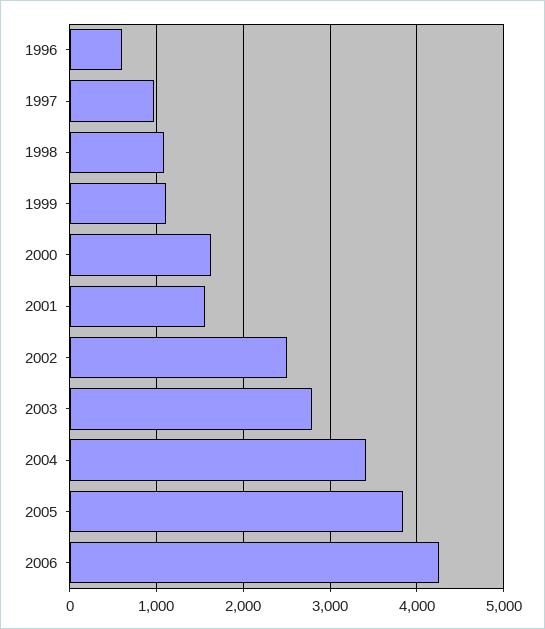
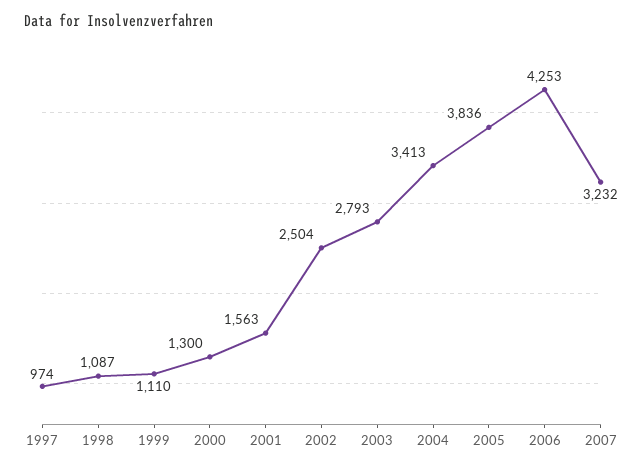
1996: 600 -> none
2000: 1600 -> 1300
2007: none -> 3232

